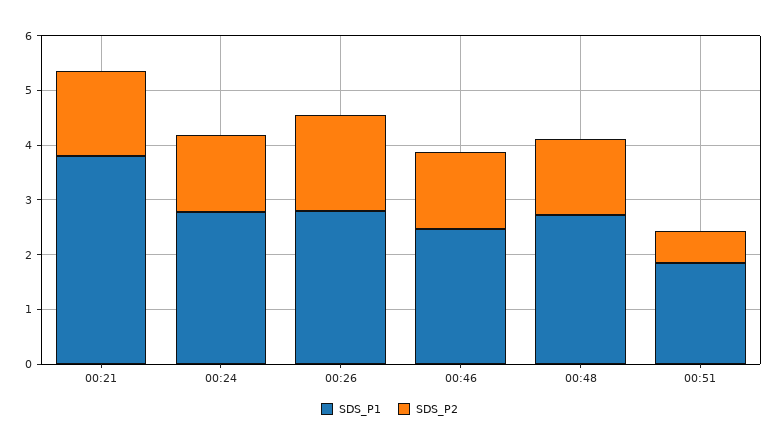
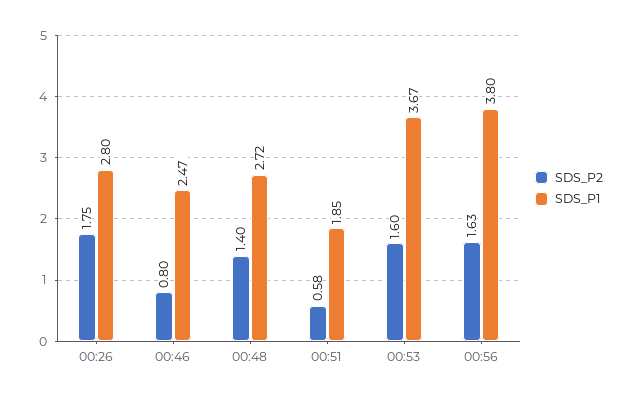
SDS_P1, 00:21: 3.8 -> none
SDS_P2, 00:21: 1.6 -> none
SDS_P1, 00:24: 2.8 -> none
SDS_P2, 00:24: 1.4 -> none
SDS_P2, 00:46: 1.4 -> 0.8
SDS_P2, 00:53: none -> 1.6
SDS_P1, 00:53: none -> 3.67
SDS_P2, 00:56: none -> 1.63
SDS_P1, 00:56: none -> 3.8

